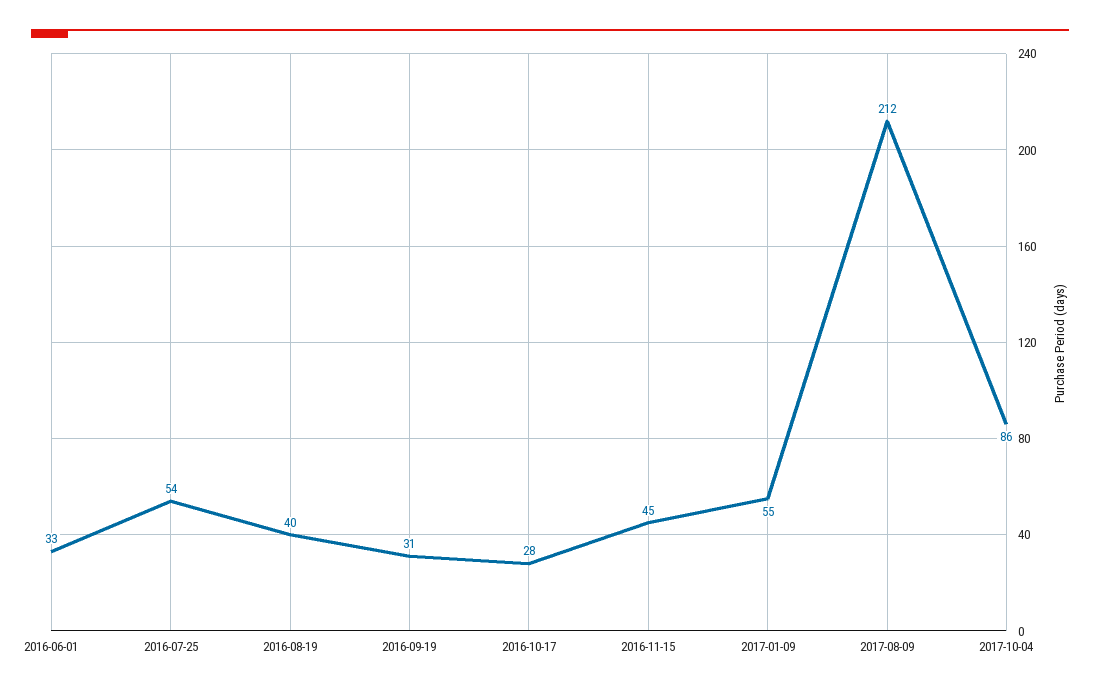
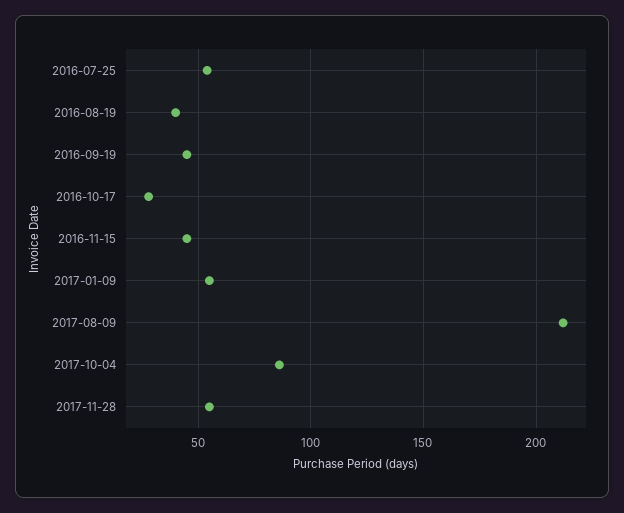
2016-06-01: 33 -> none
2016-09-19: 31 -> 45
2017-11-28: none -> 55

